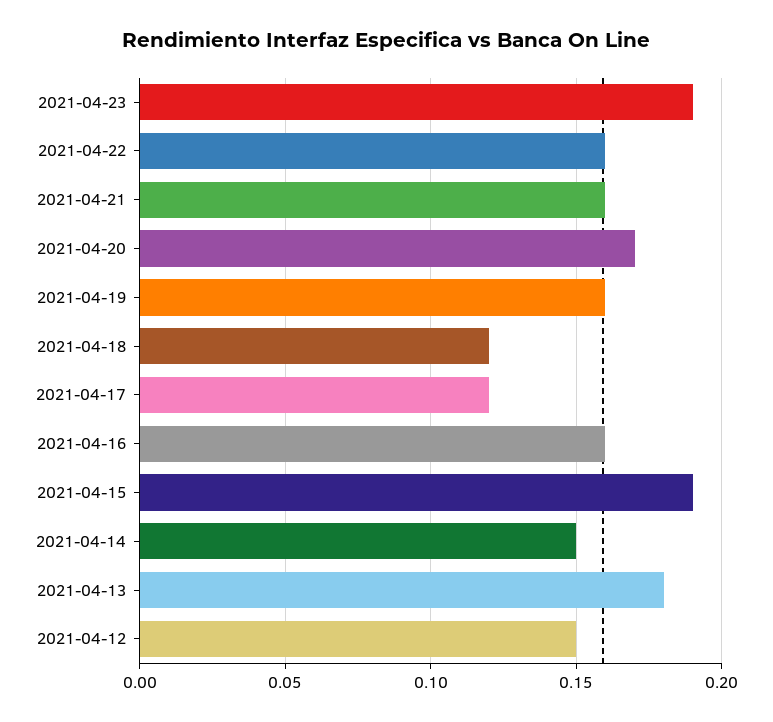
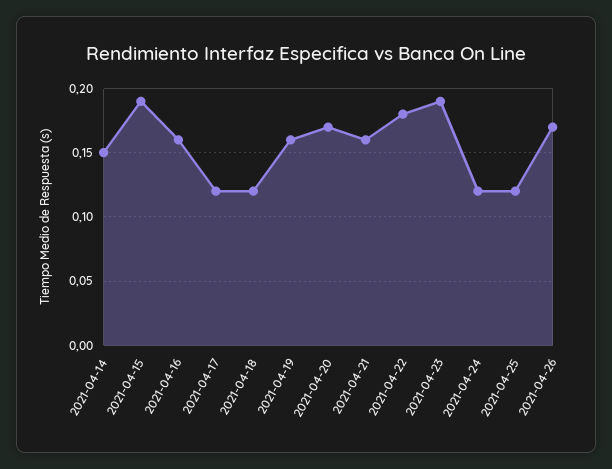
2021-04-22: 0.16 -> 0.18
2021-04-13: 0.18 -> none
2021-04-12: 0.15 -> none
2021-04-24: none -> 0.12
2021-04-25: none -> 0.12
2021-04-26: none -> 0.17

